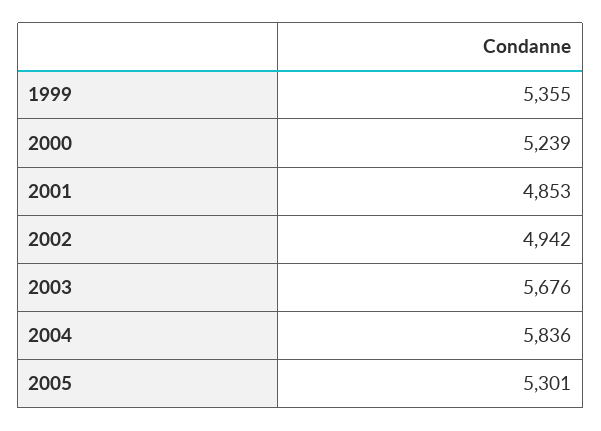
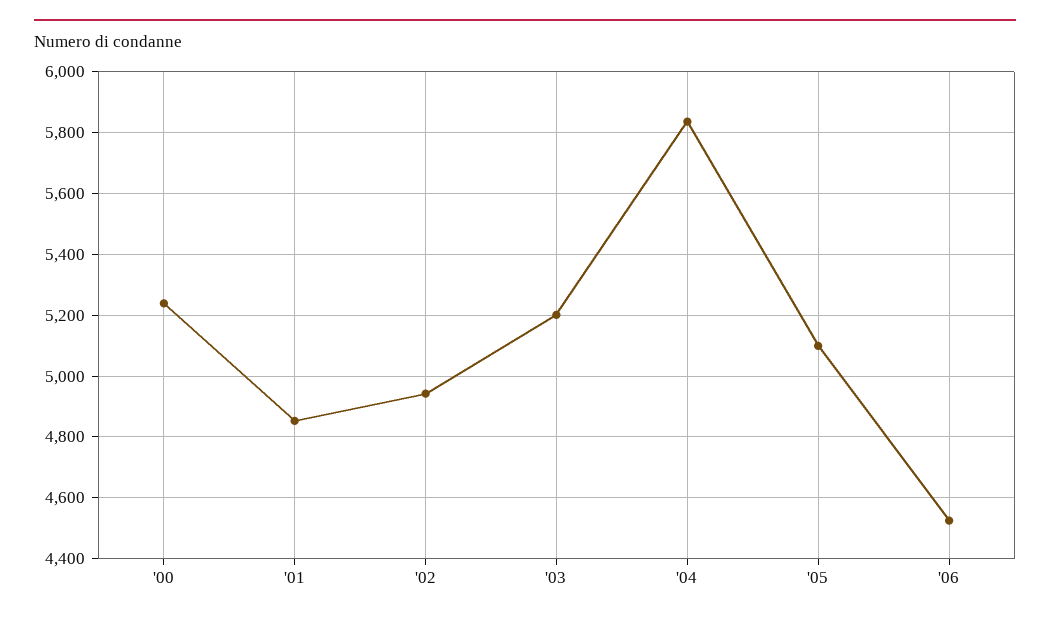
1999: 5355 -> none
2003: 5676 -> 5200
2005: 5301 -> 5100
'06: none -> 4520

